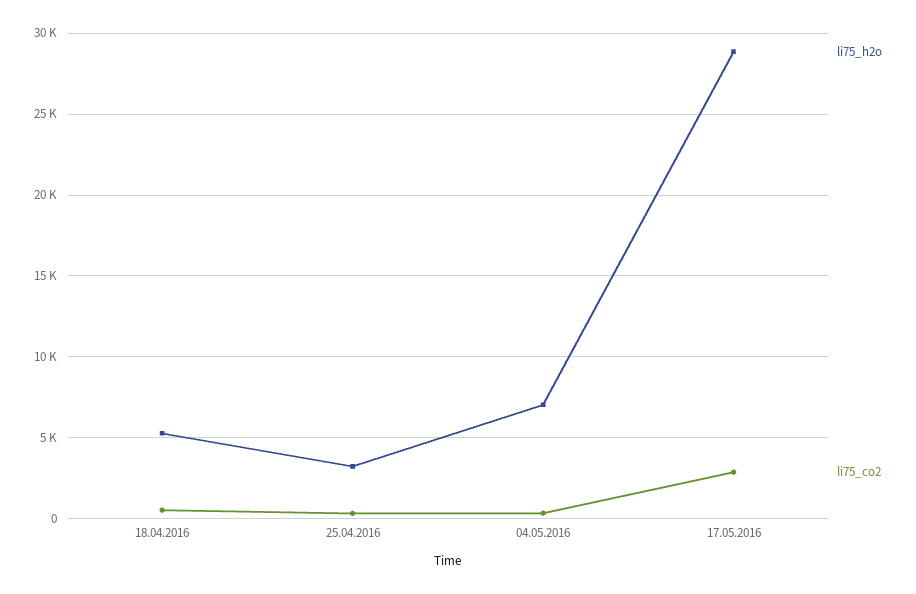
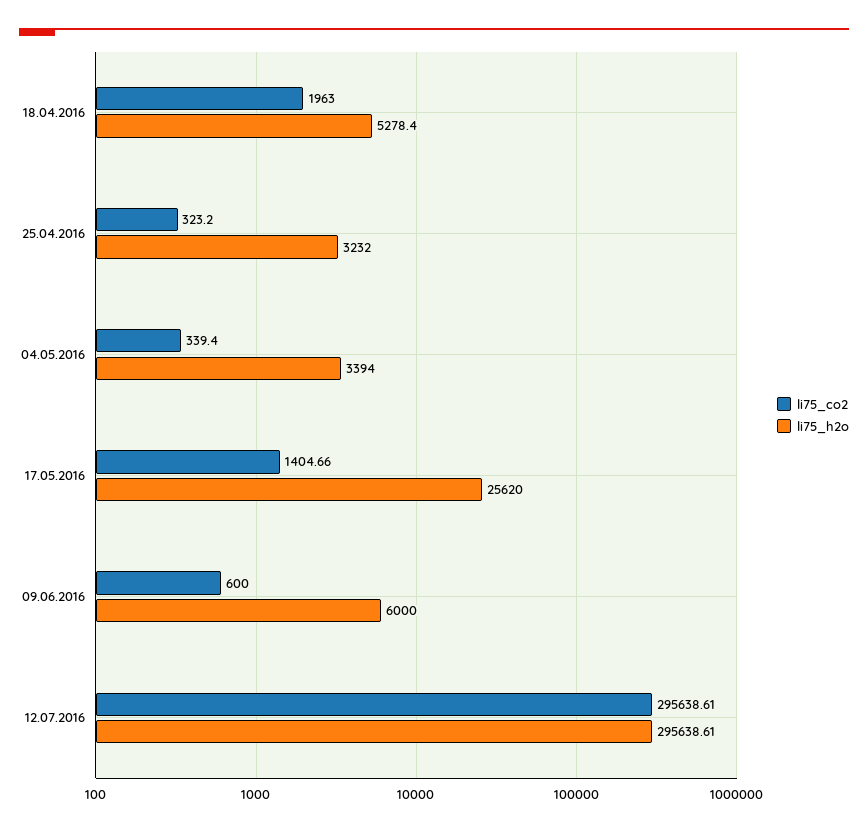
li75_co2, 18.04.2016: 500 -> 1963
li75_h2o, 04.05.2016: 7000 -> 3394
li75_h2o, 17.05.2016: 29000 -> 25620
li75_co2, 17.05.2016: 3000 -> 1404.66
li75_co2, 09.06.2016: none -> 600
li75_h2o, 09.06.2016: none -> 6000
li75_co2, 12.07.2016: none -> 295638.61
li75_h2o, 12.07.2016: none -> 295638.61

